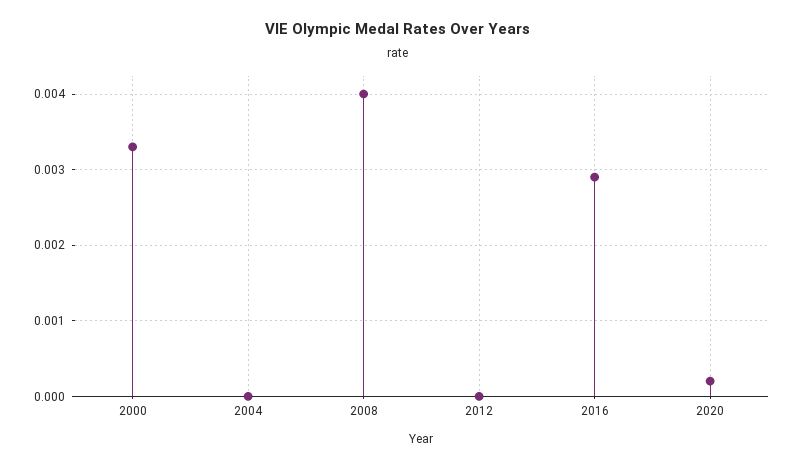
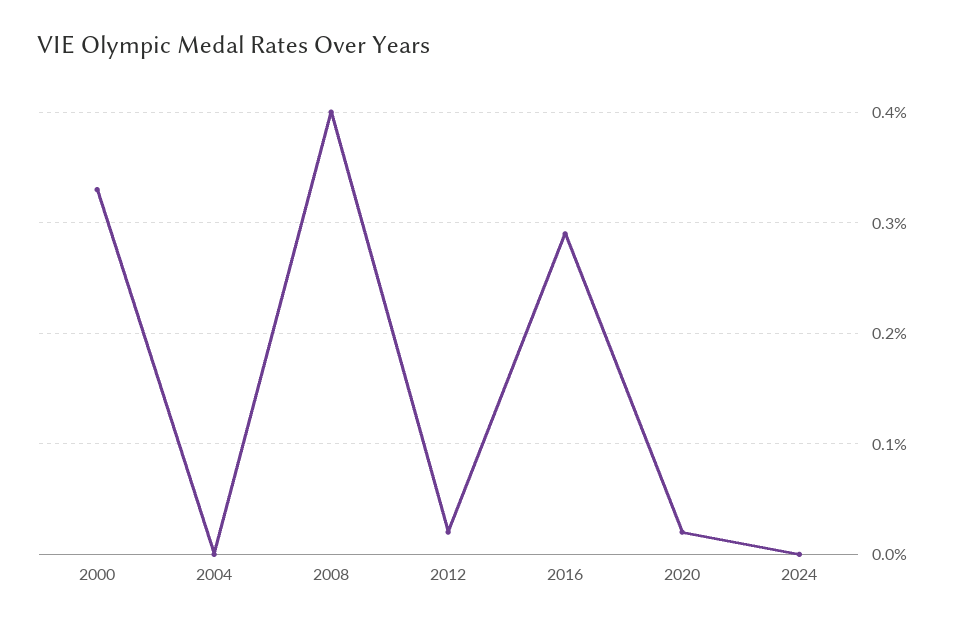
2012: 0 -> 0.0002
2024: none -> 0

